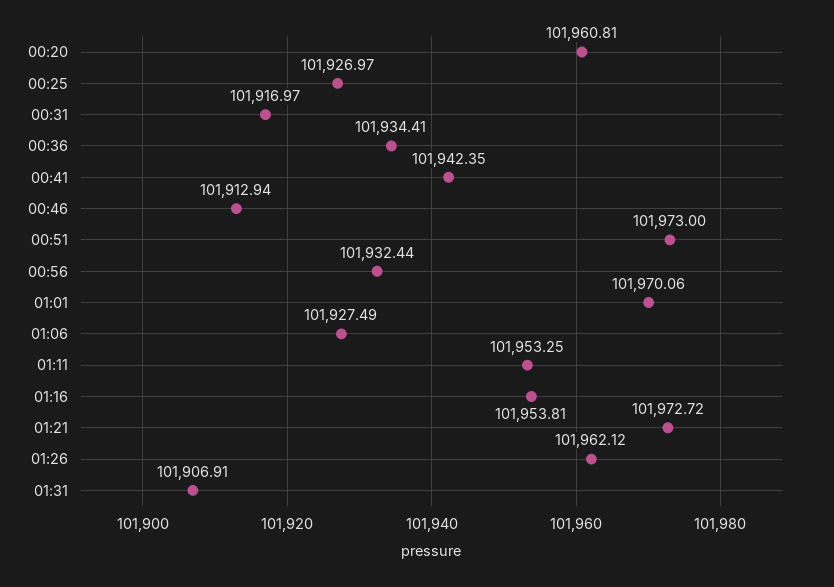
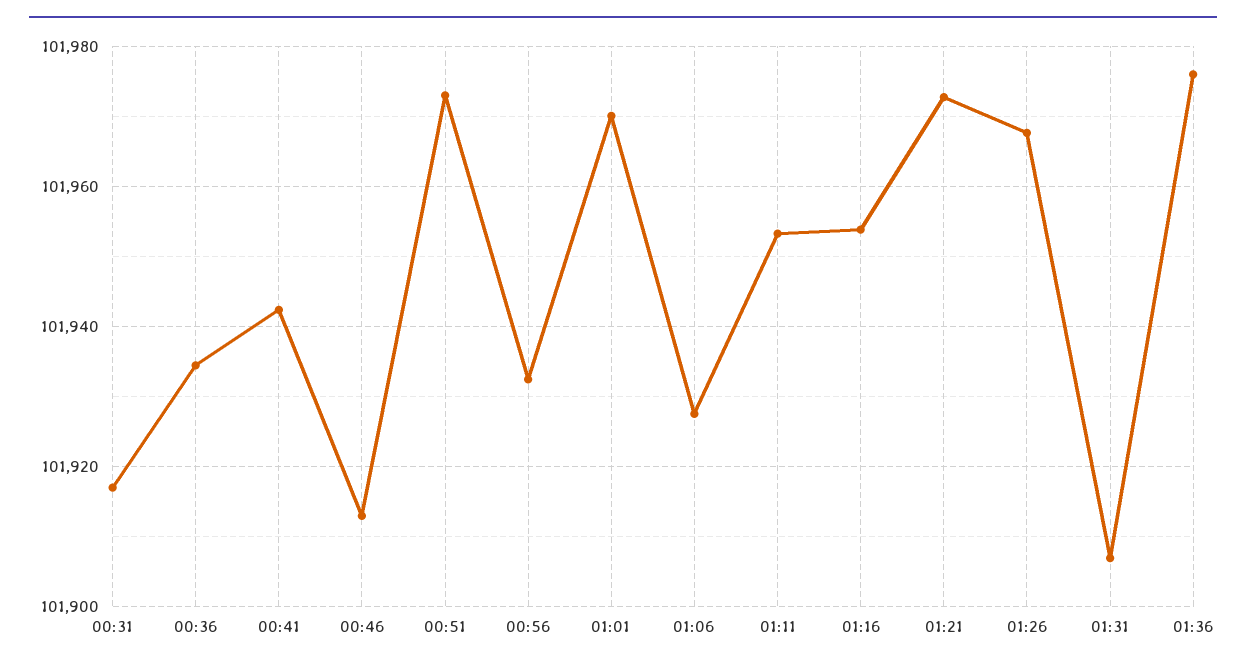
00:20: 101960.81 -> none
00:25: 101926.97 -> none
01:26: 101962.12 -> 101968
01:36: none -> 101976

